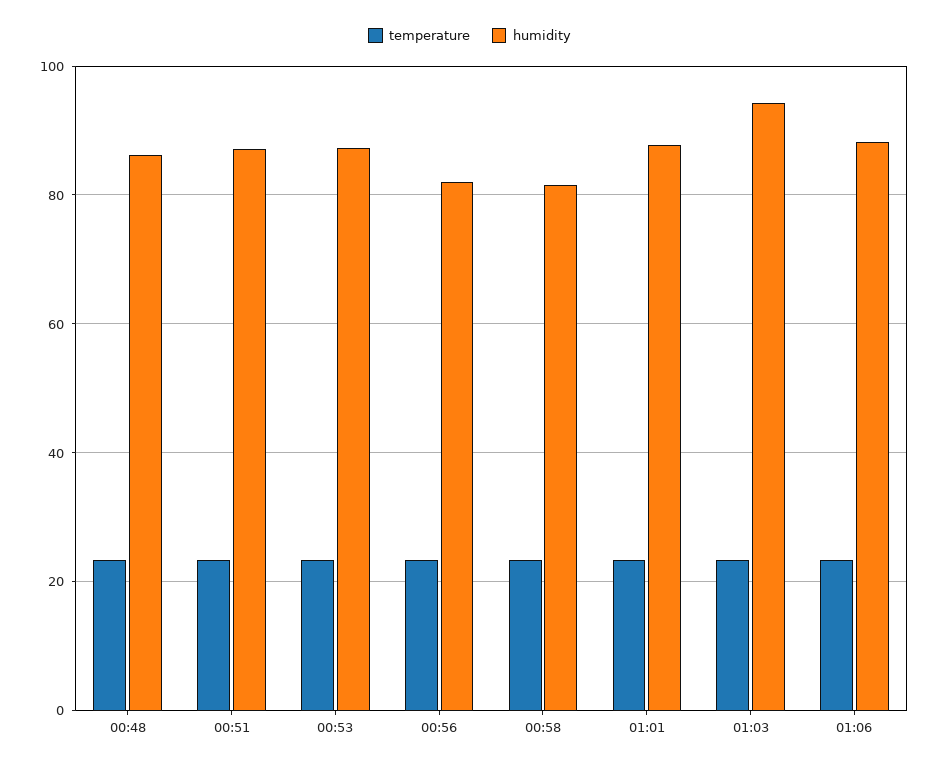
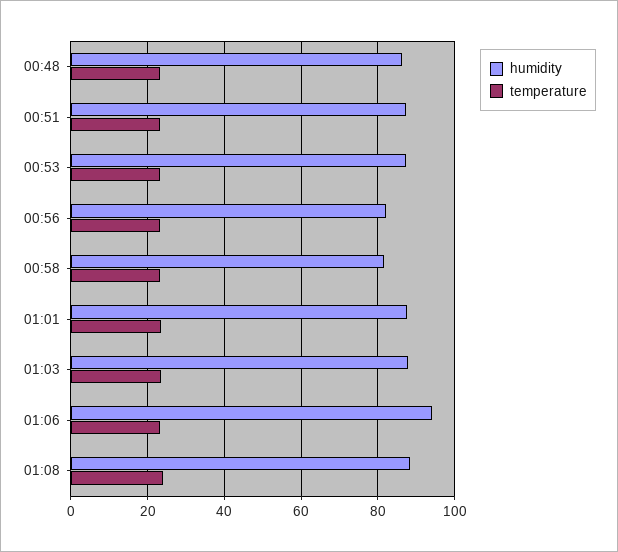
humidity, 01:03: 94 -> 88
humidity, 01:06: 88 -> 94
humidity, 01:08: none -> 88
temperature, 01:08: none -> 24

